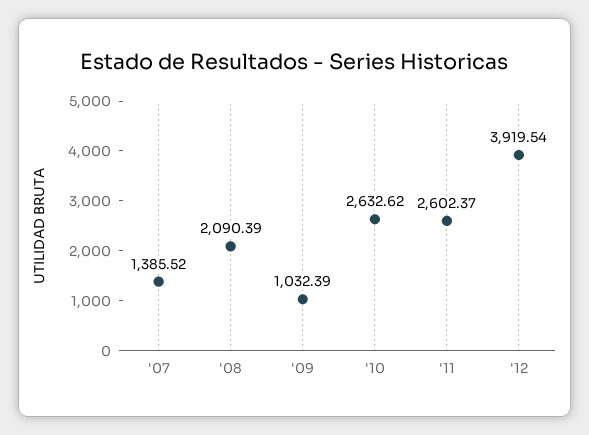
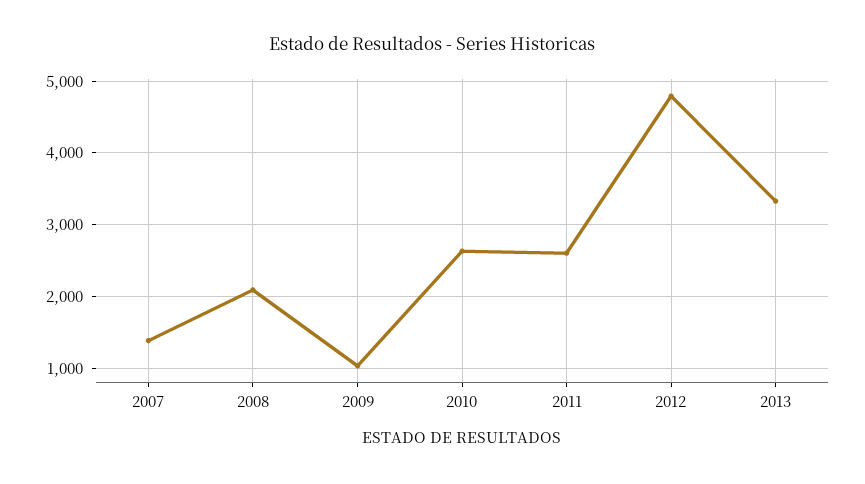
'12: 3919.54 -> 4800
2013: none -> 3300

